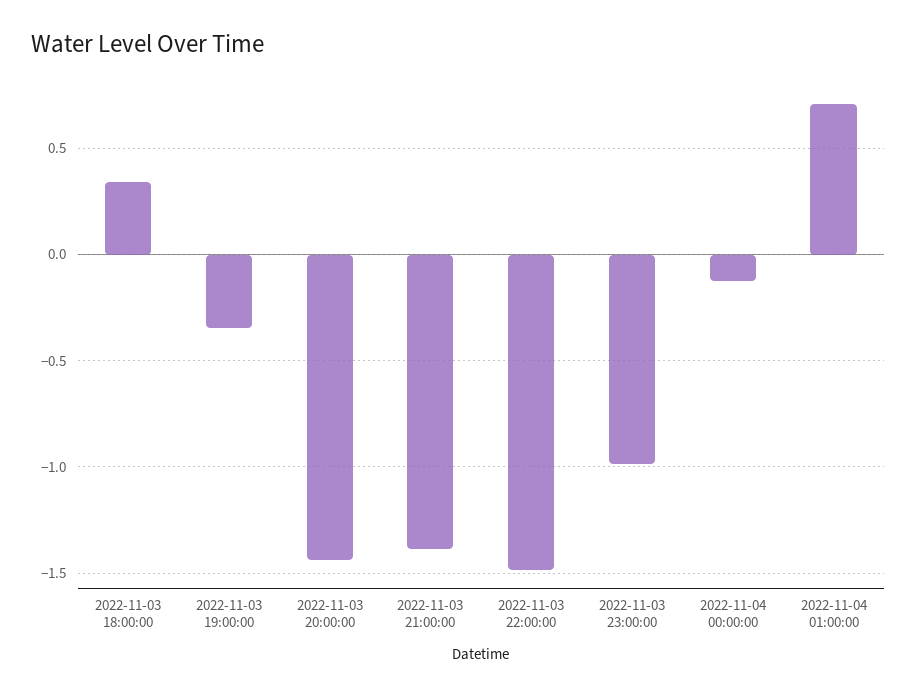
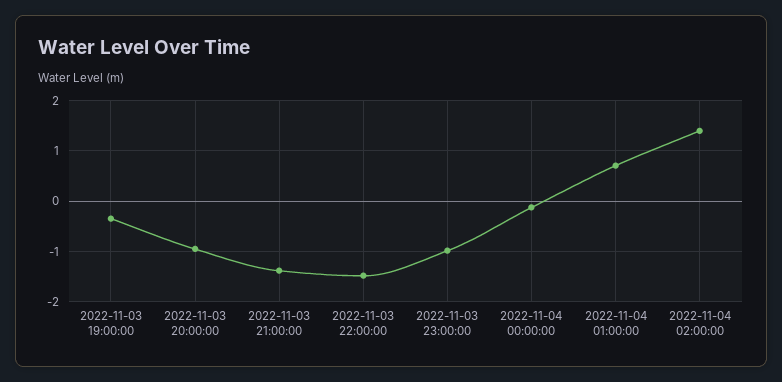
2022-11-03 18:00:00: 0.35 -> none
2022-11-03 20:00:00: -1.45 -> -1
2022-11-04 02:00:00: none -> 1.4

